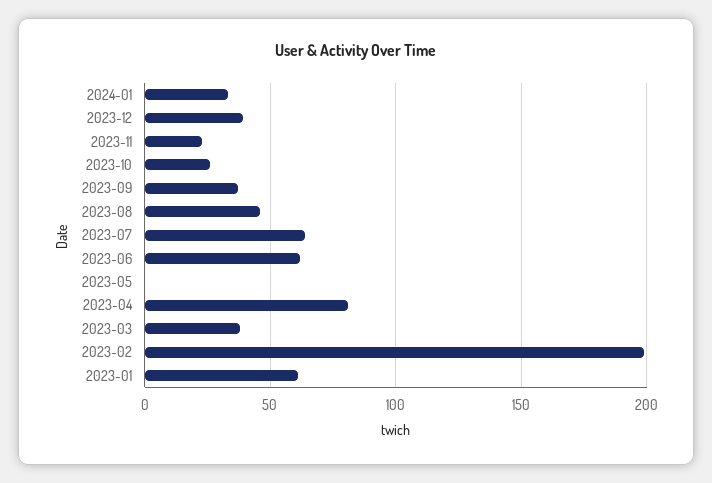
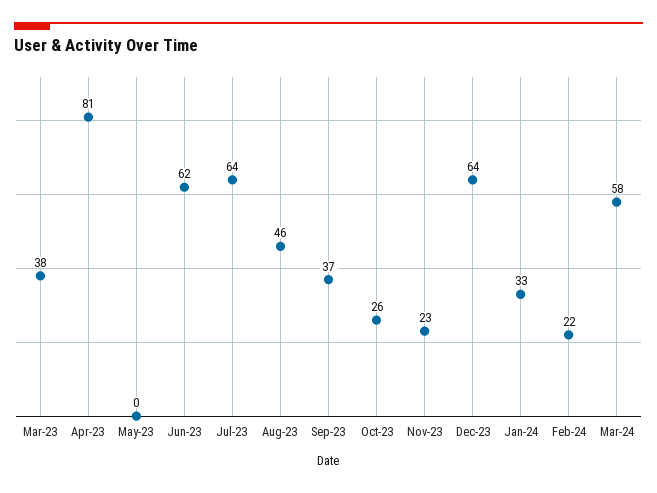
2023-12: 40 -> 64
2023-02: 200 -> none
2023-01: 60 -> none
Feb-24: none -> 22
Mar-24: none -> 58

